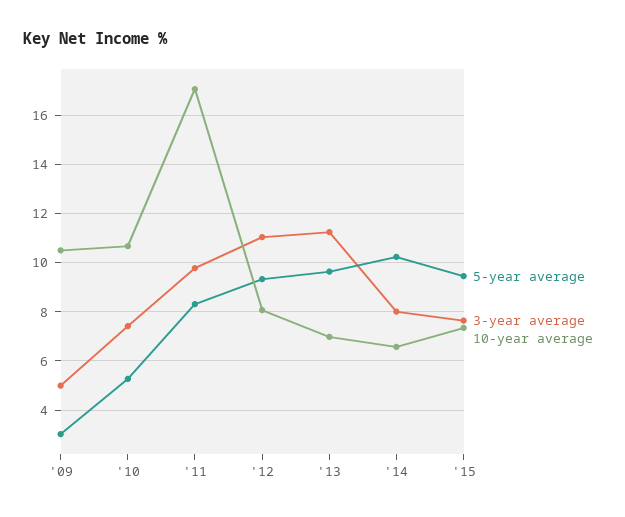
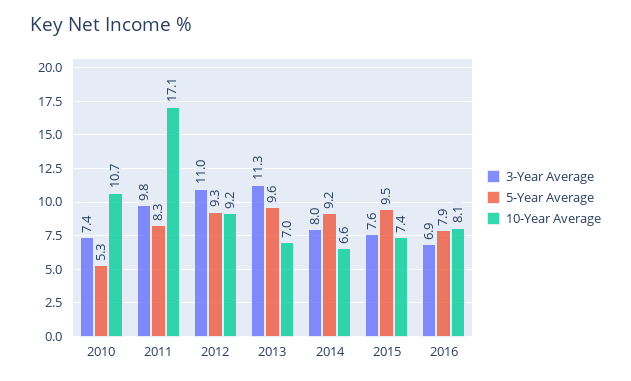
5-year average, '09: 3 -> none
3-year average, '09: 5 -> none
10-year average, '09: 10.5 -> none
10-year average, '12: 8 -> 9.2
5-year average, '14: 10.25 -> 9.2
3-year average, 2016: none -> 6.9
5-year average, 2016: none -> 7.9
10-year average, 2016: none -> 8.1

